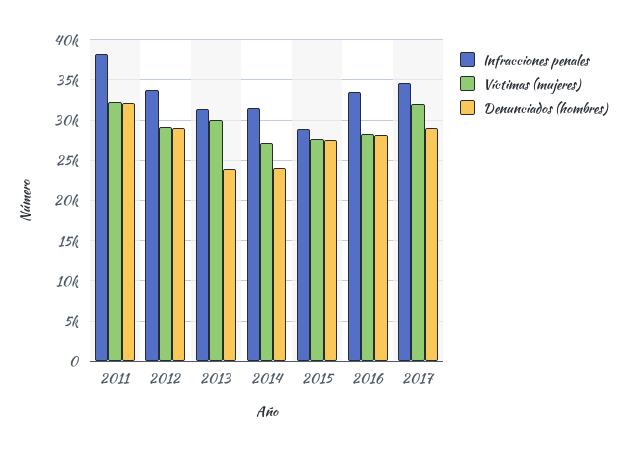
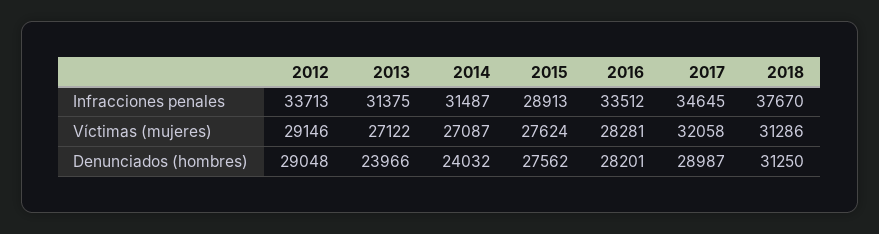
Infracciones penales, 2011: 38000 -> none
Víctimas (mujeres), 2011: 32000 -> none
Denunciados (hombres), 2011: 32000 -> none
Víctimas (mujeres), 2013: 30000 -> 27122
Infracciones penales, 2018: none -> 37670
Víctimas (mujeres), 2018: none -> 31286
Denunciados (hombres), 2018: none -> 31250

